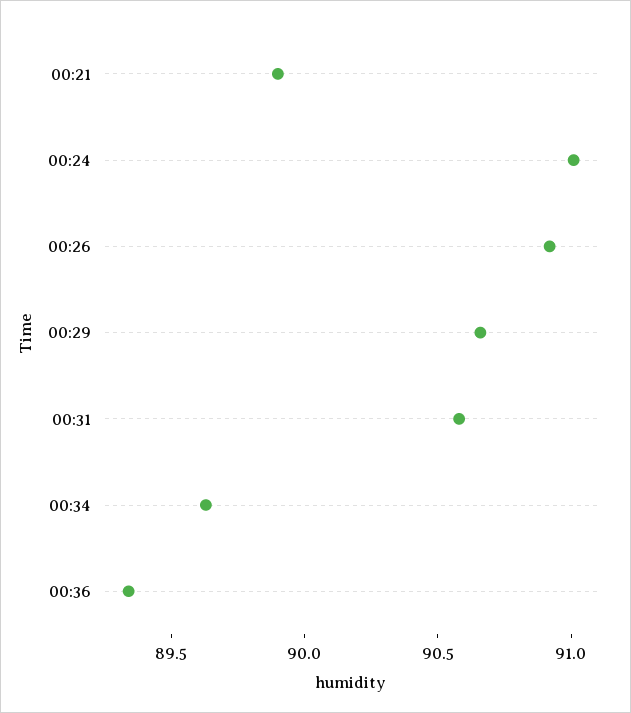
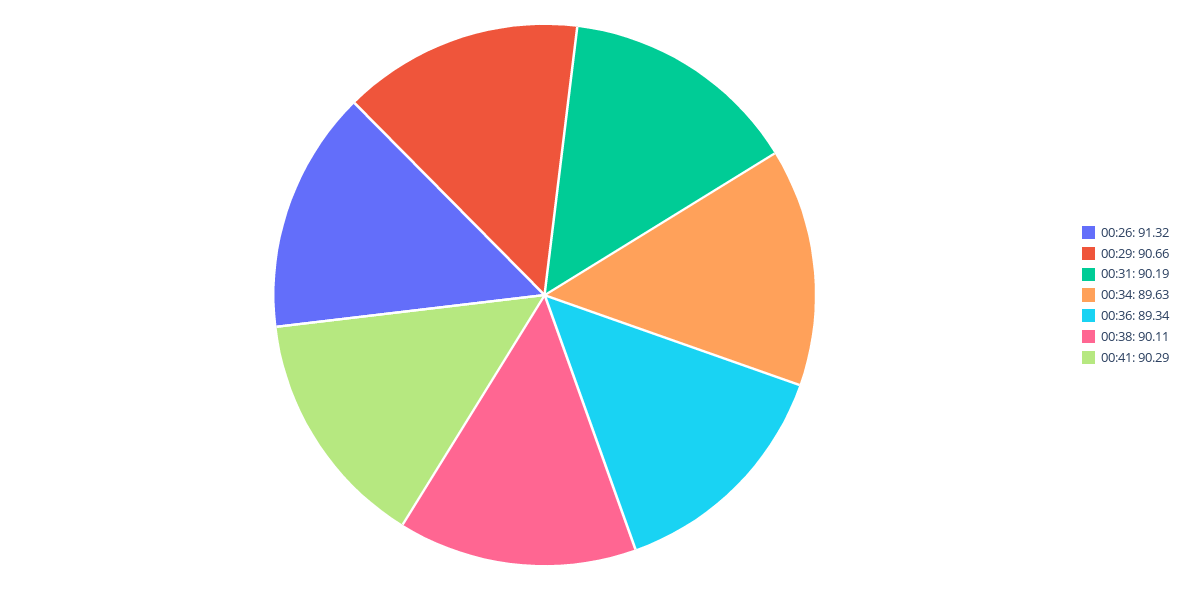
00:21: 89.9 -> none
00:24: 91 -> none
00:26: 90.9 -> 91.32
00:31: 90.6 -> 90.19
00:38: none -> 90.11
00:41: none -> 90.29

